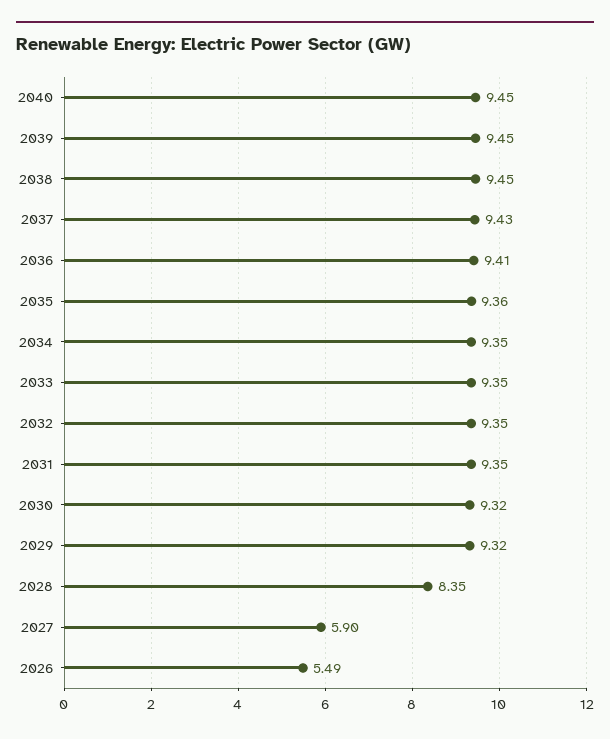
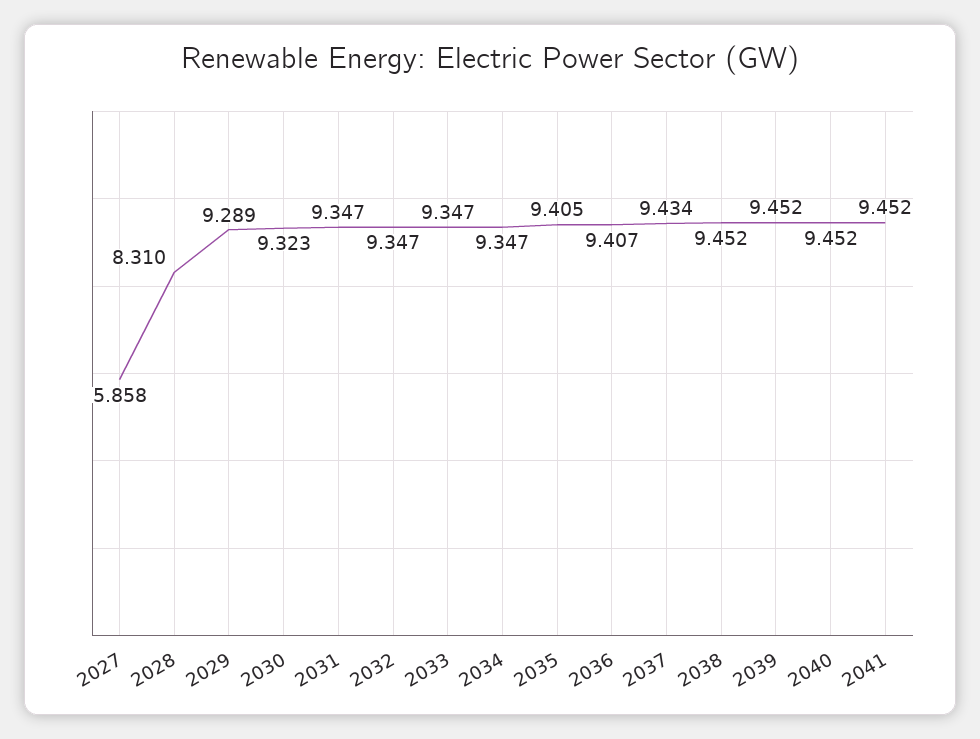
2035: 9.36 -> 9.405
2029: 9.32 -> 9.289
2028: 8.35 -> 8.31
2027: 5.9 -> 5.858
2026: 5.49 -> none
2041: none -> 9.452

